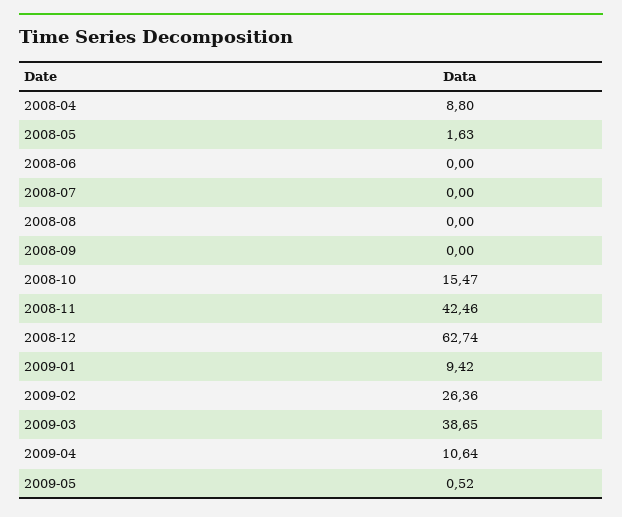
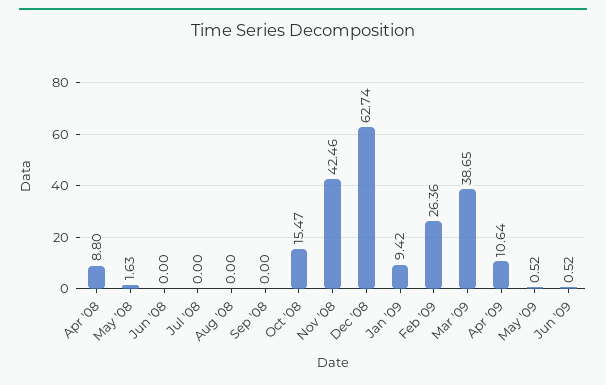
Jun '09: none -> 0.52

